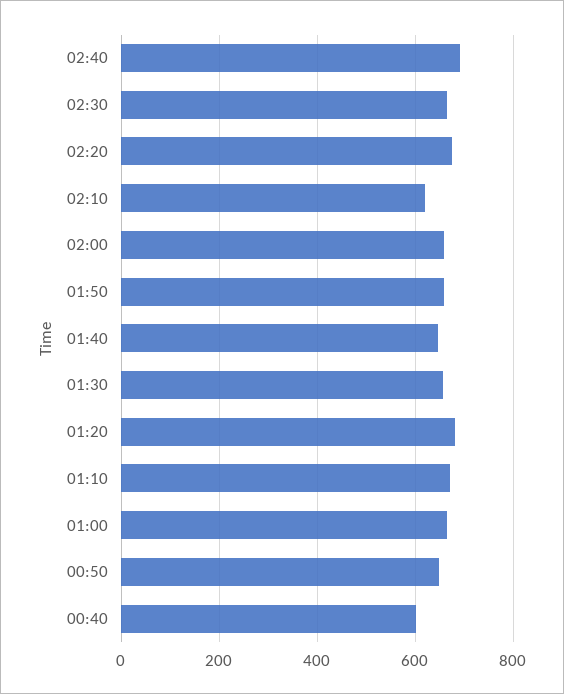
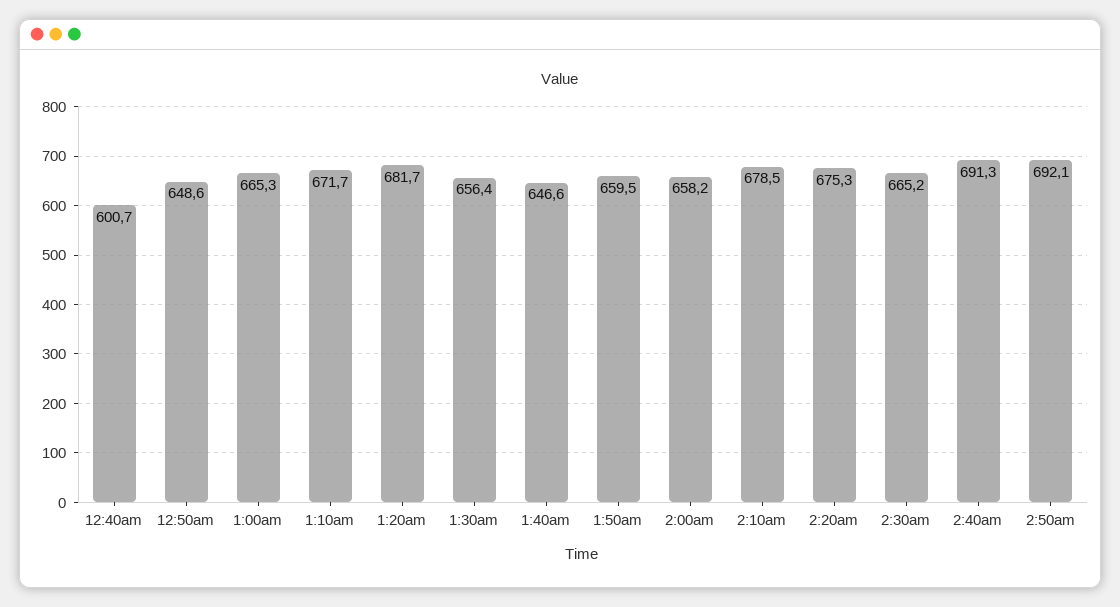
02:10: 620 -> 678.5
2:50am: none -> 692.1

